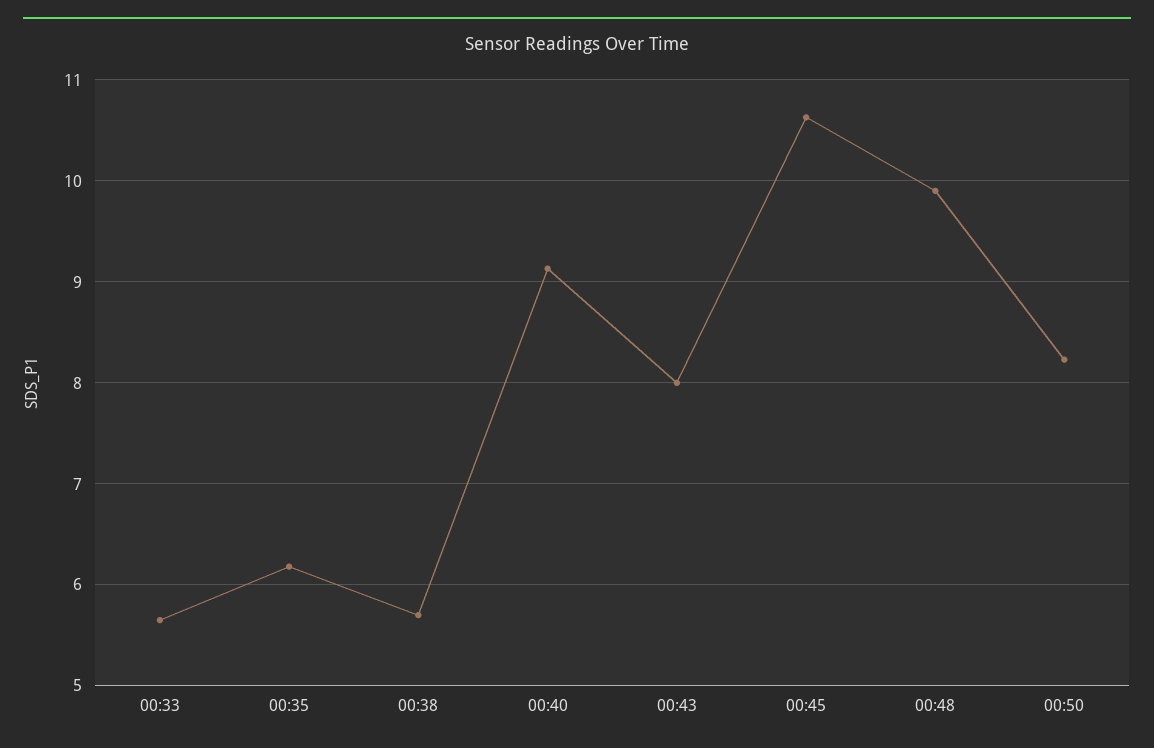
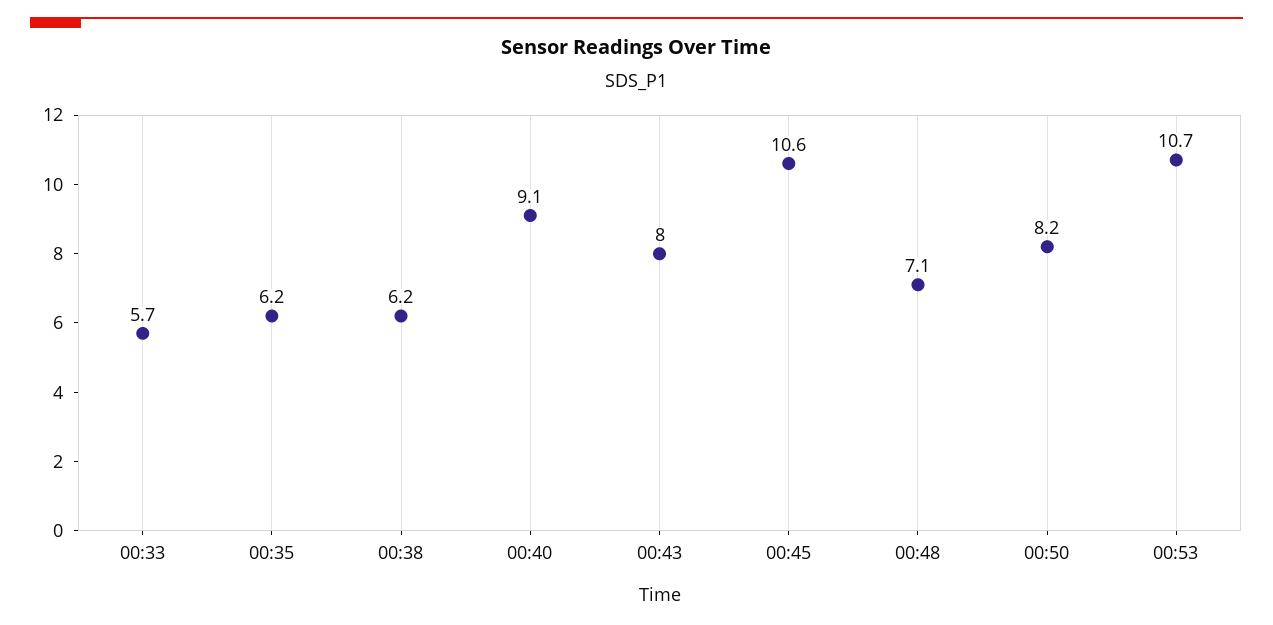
00:38: 5.7 -> 6.2
00:48: 9.9 -> 7.1
00:53: none -> 10.7

